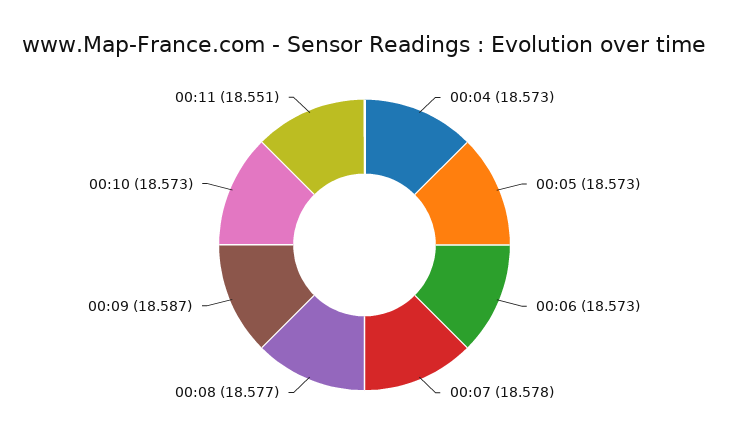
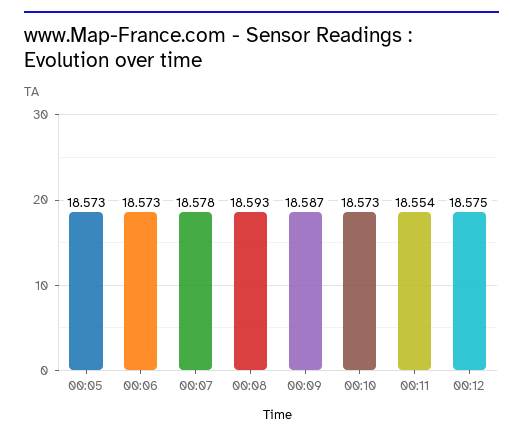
00:04: 18.573 -> none
00:08: 18.577 -> 18.593
00:11: 18.551 -> 18.554
00:12: none -> 18.575

